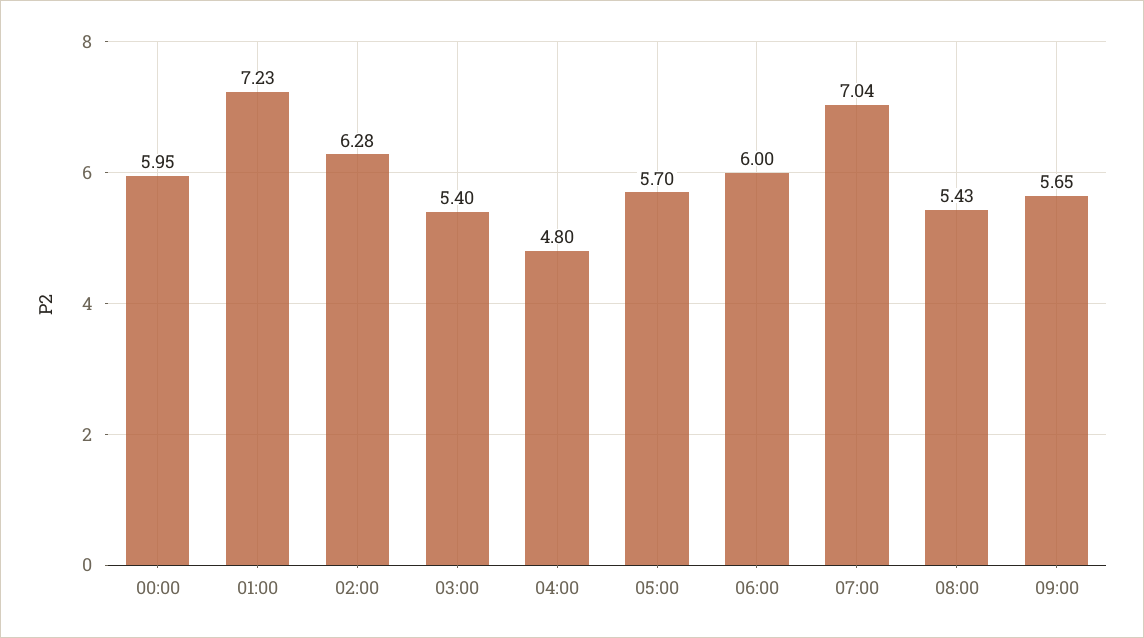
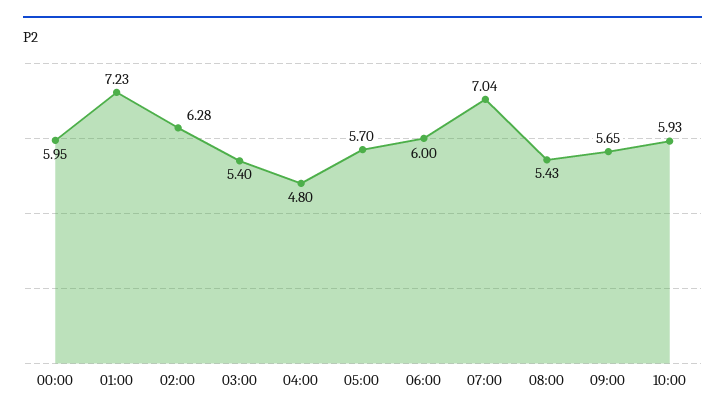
10:00: none -> 5.93

